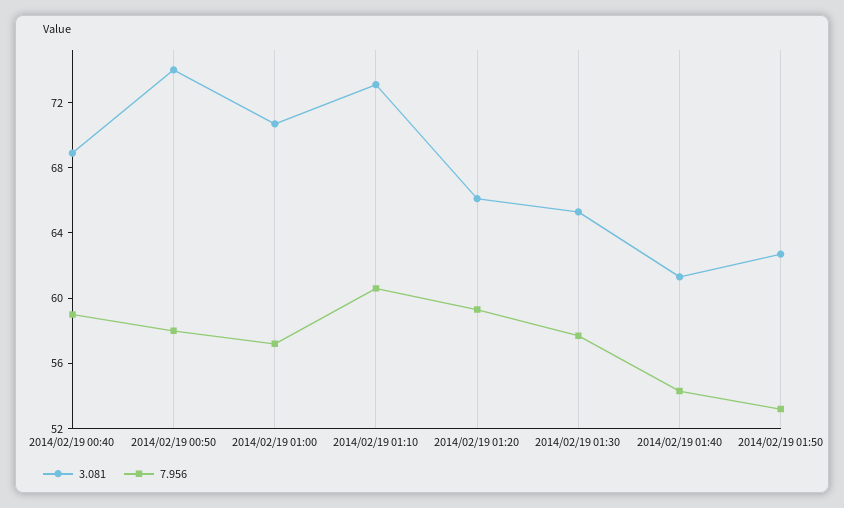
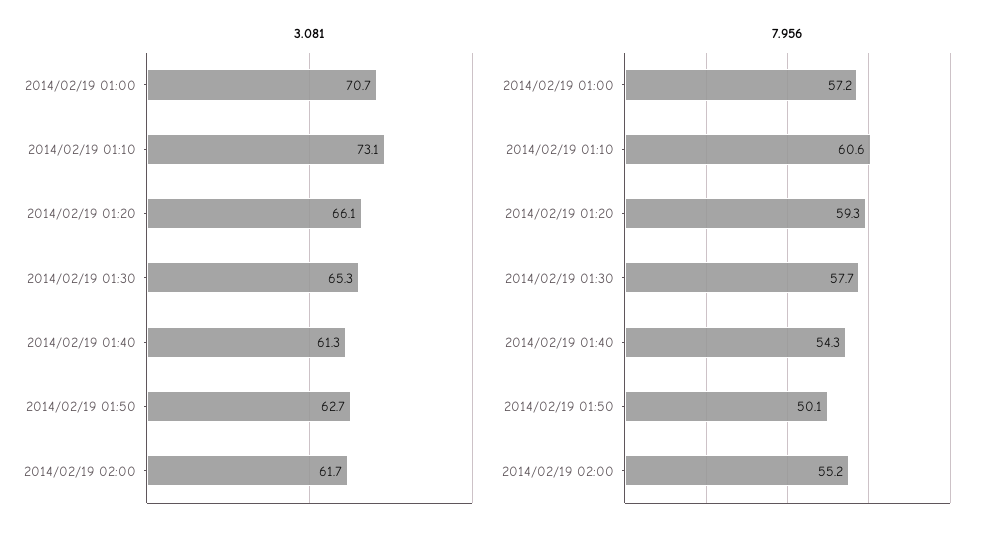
3.081, 2014/02/19 00:40: 69 -> none
7.956, 2014/02/19 00:40: 59 -> none
3.081, 2014/02/19 00:50: 74 -> none
7.956, 2014/02/19 00:50: 58 -> none
7.956, 2014/02/19 01:50: 53 -> 50.1
3.081, 2014/02/19 02:00: none -> 61.7
7.956, 2014/02/19 02:00: none -> 55.2

